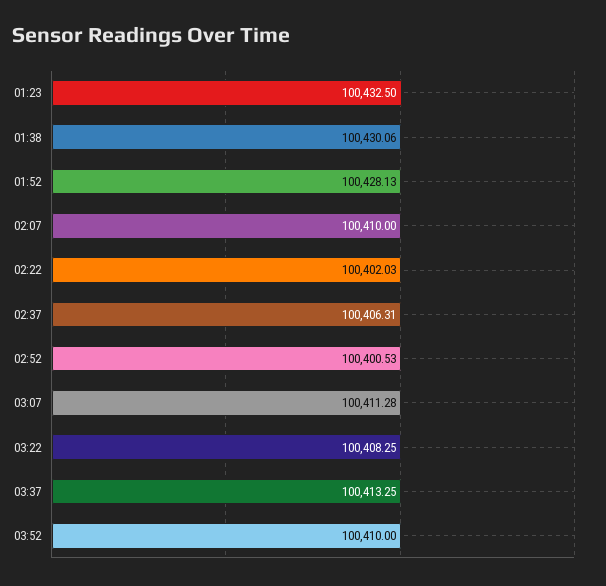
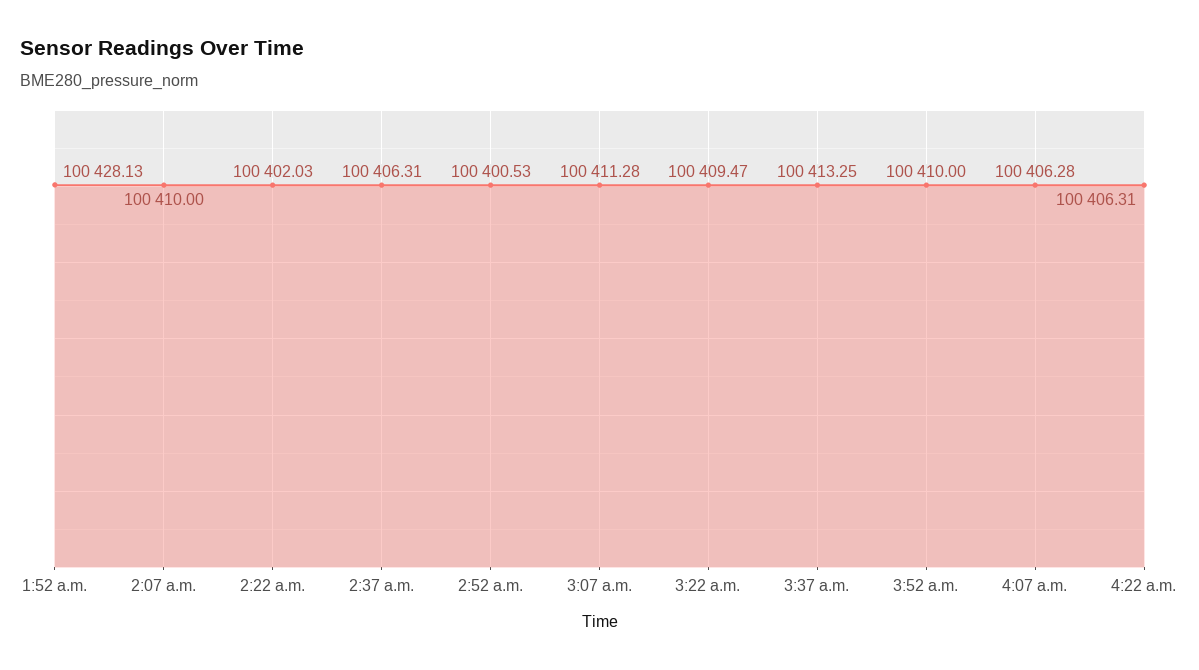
01:23: 100432.5 -> none
01:38: 100430.06 -> none
03:22: 100408.25 -> 100409.47
4:07 a.m.: none -> 100406.28
4:22 a.m.: none -> 100406.31

